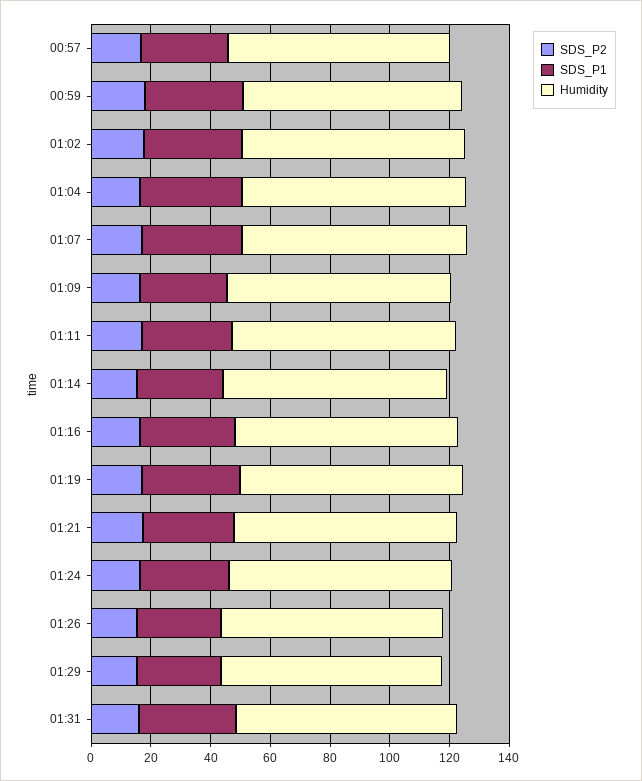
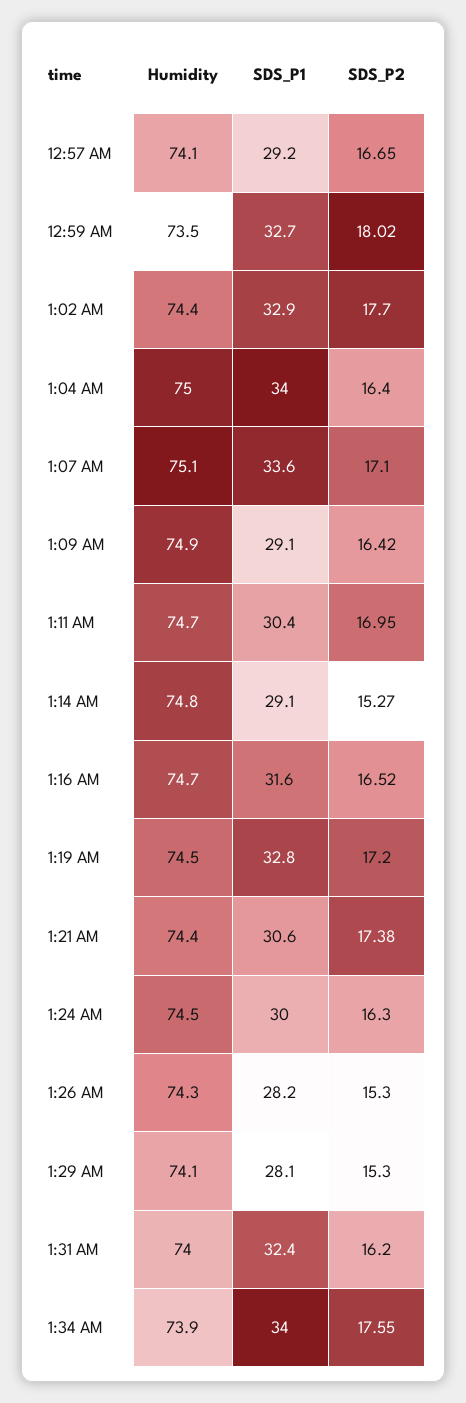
Humidity, 1:34 AM: none -> 73.9
SDS_P1, 1:34 AM: none -> 34
SDS_P2, 1:34 AM: none -> 17.55

